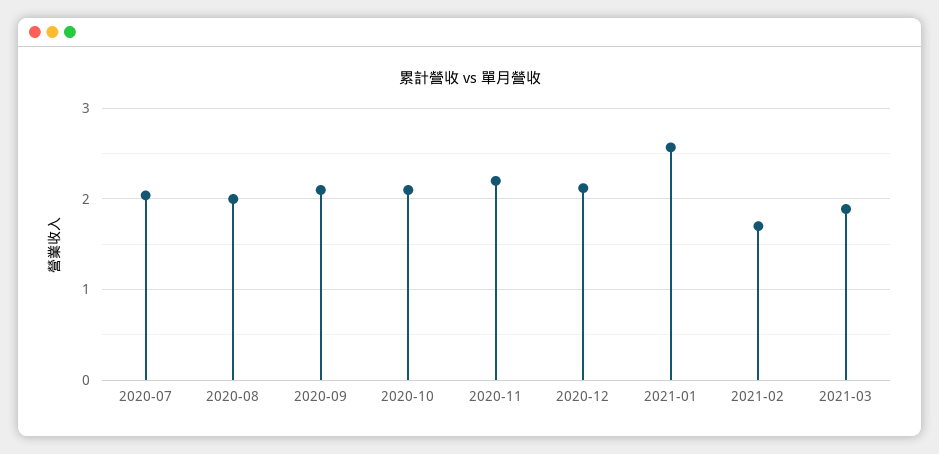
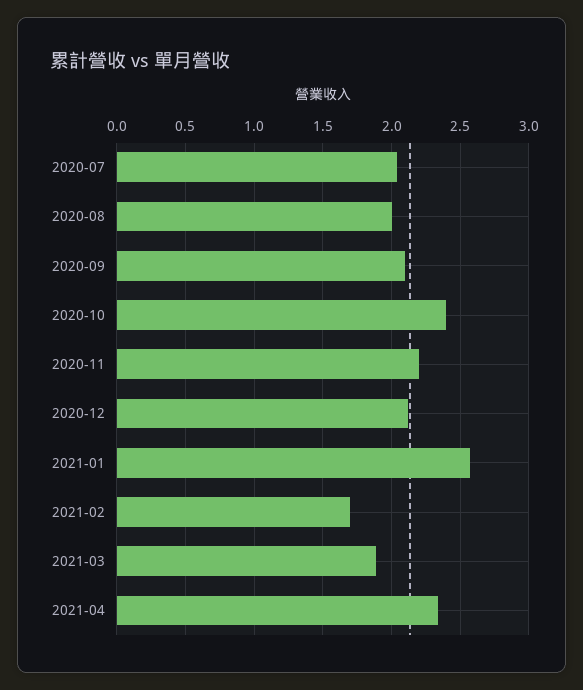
2020-10: 2.1 -> 2.4
2021-04: none -> 2.35

